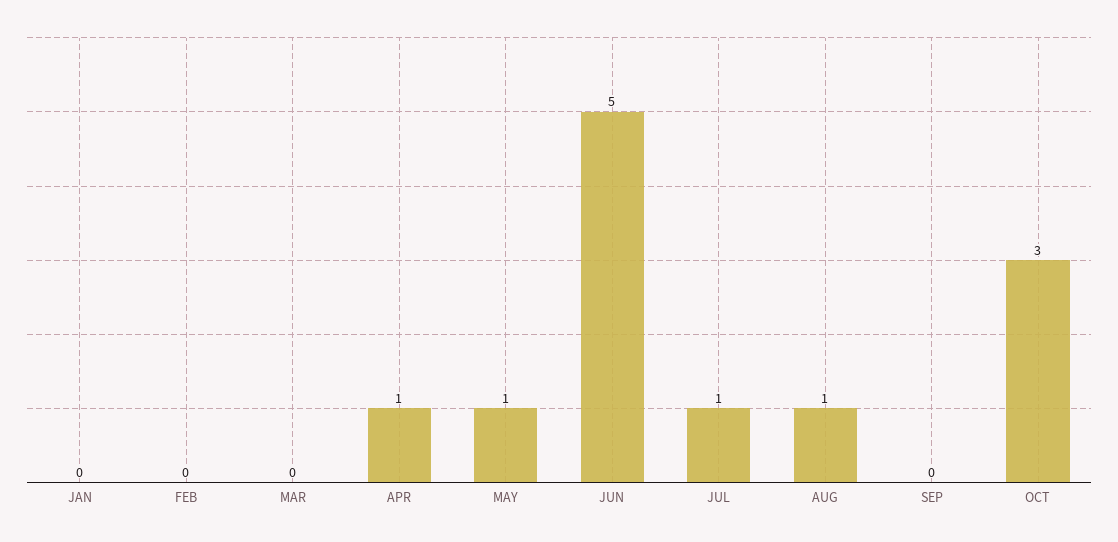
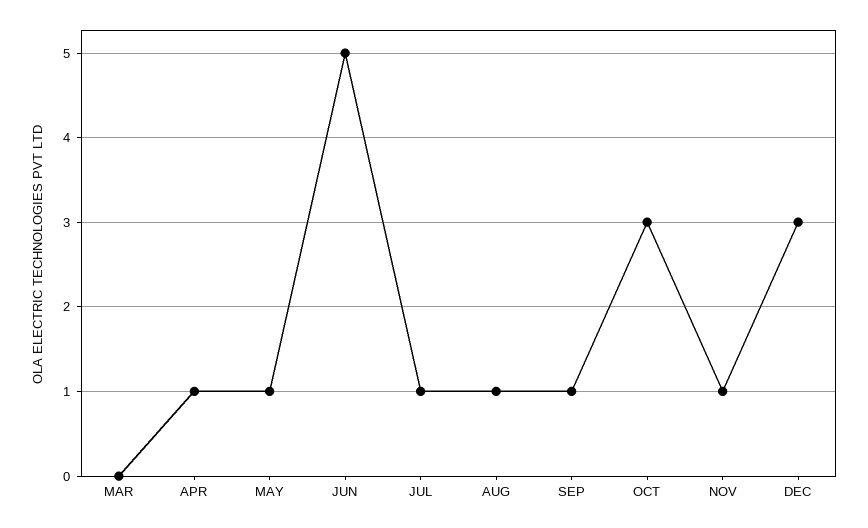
JAN: 0 -> none
FEB: 0 -> none
SEP: 0 -> 1
NOV: none -> 1
DEC: none -> 3

